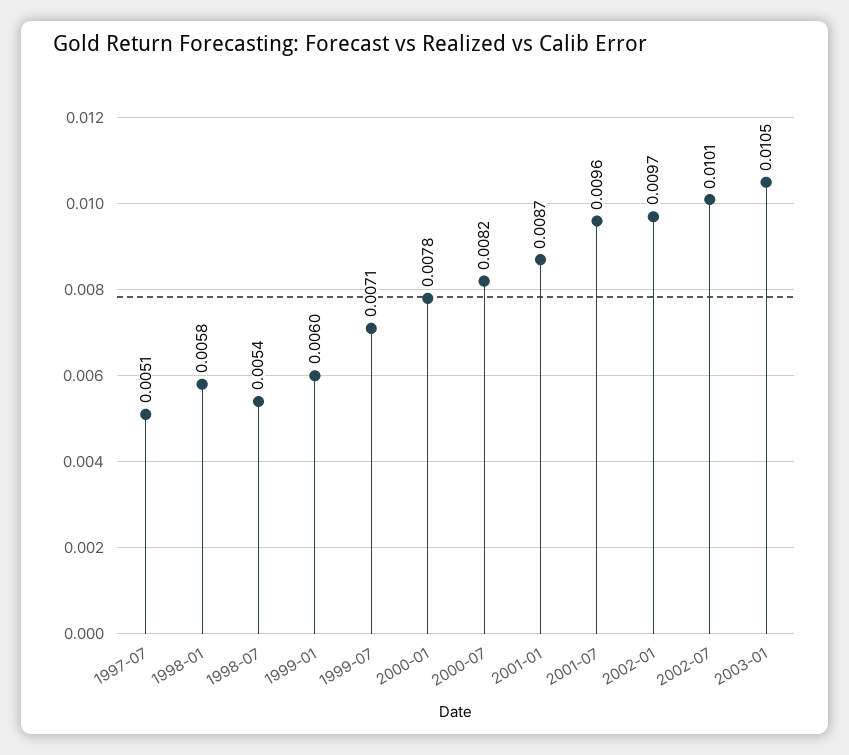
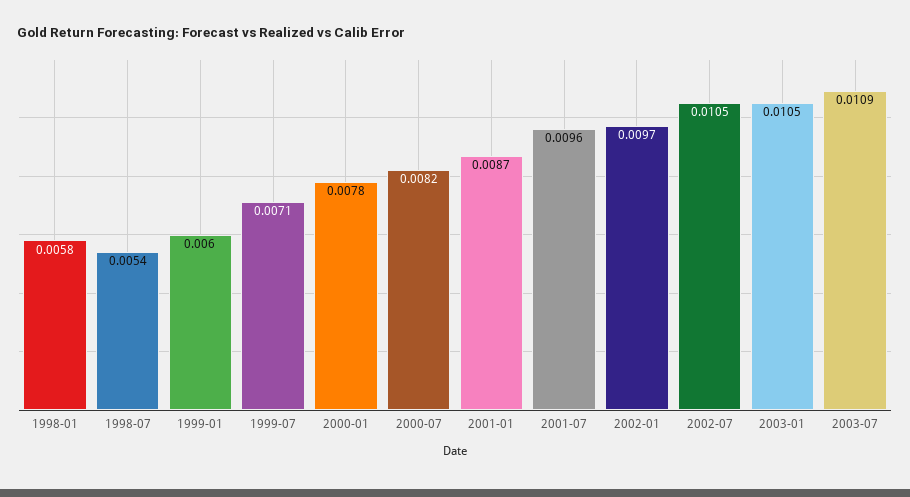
1997-07: 0.0051 -> none
2002-07: 0.0101 -> 0.0105
2003-07: none -> 0.0109

